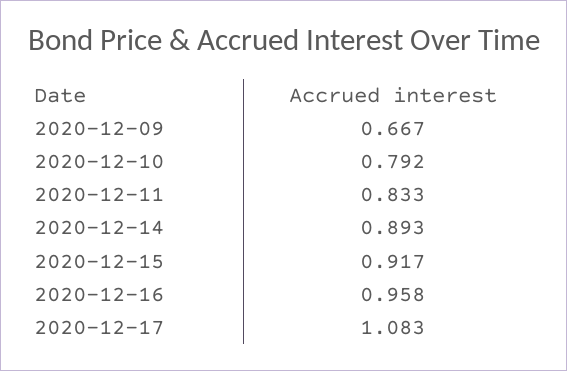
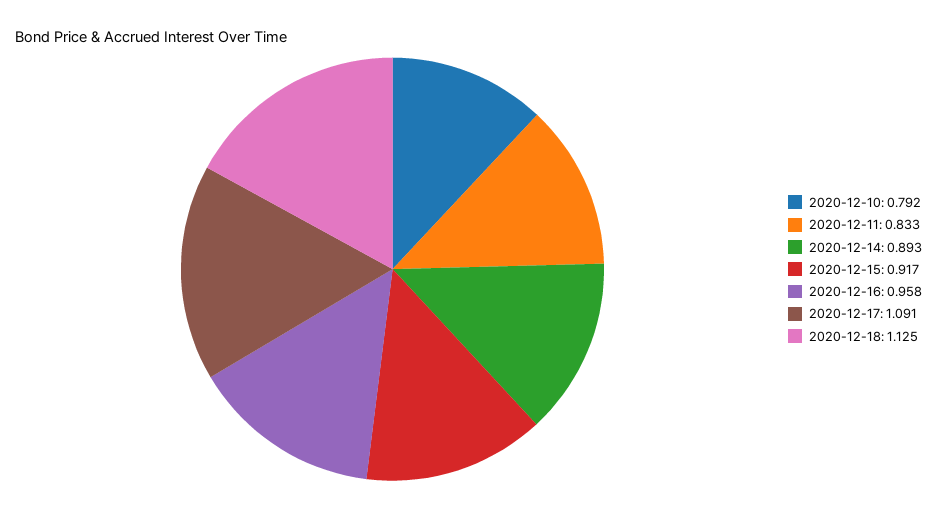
2020-12-09: 0.667 -> none
2020-12-17: 1.083 -> 1.091
2020-12-18: none -> 1.125

